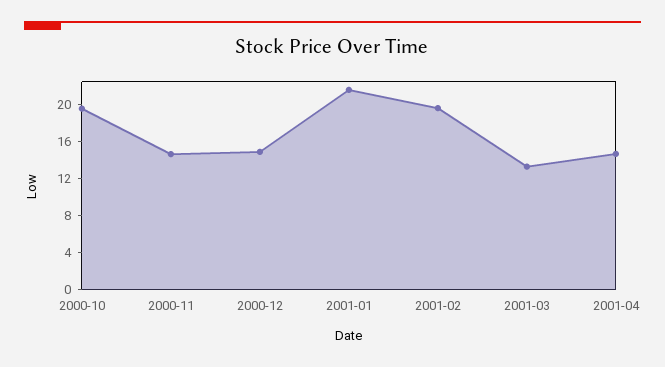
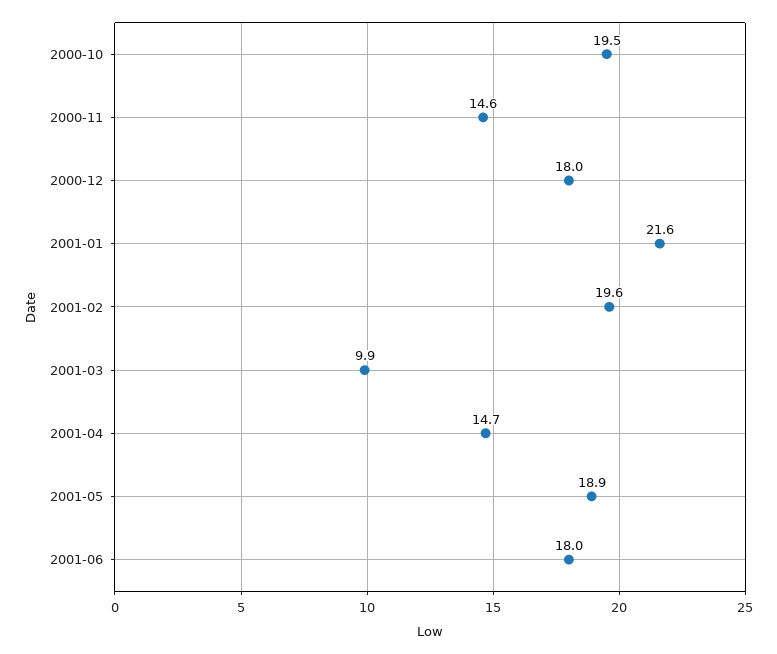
2000-12: 15 -> 18
2001-03: 13 -> 9.9
2001-05: none -> 18.9
2001-06: none -> 18

